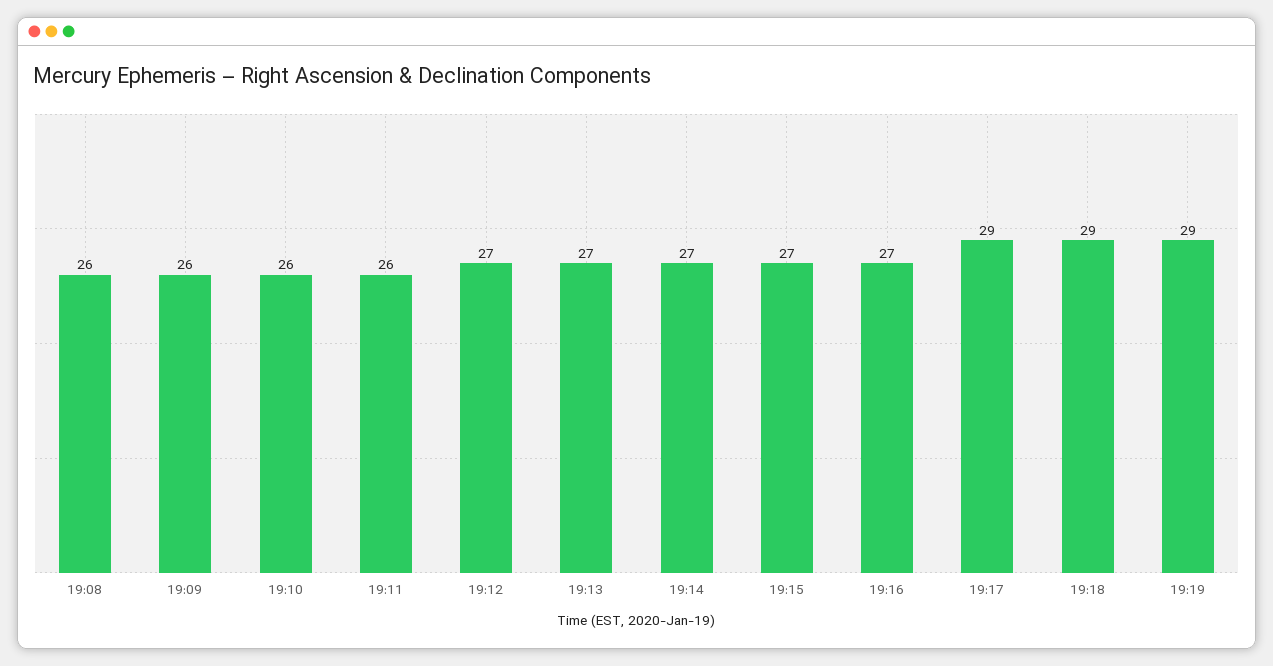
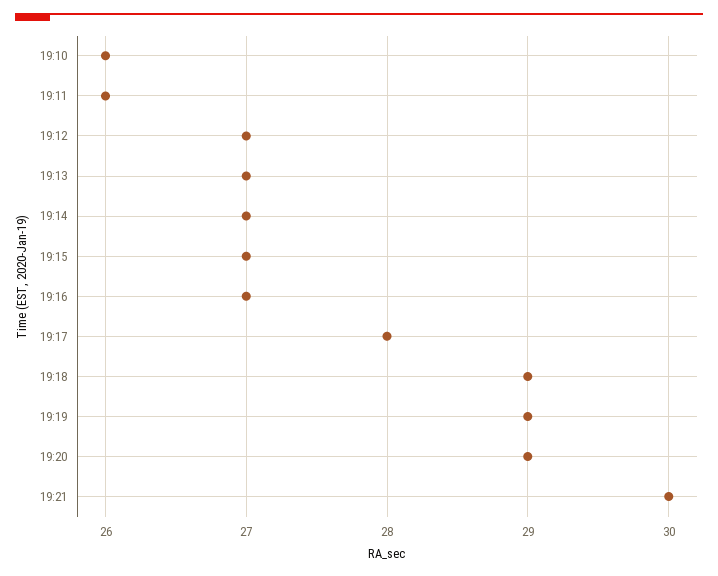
19:08: 26 -> none
19:09: 26 -> none
19:17: 29 -> 28
19:20: none -> 29
19:21: none -> 30

